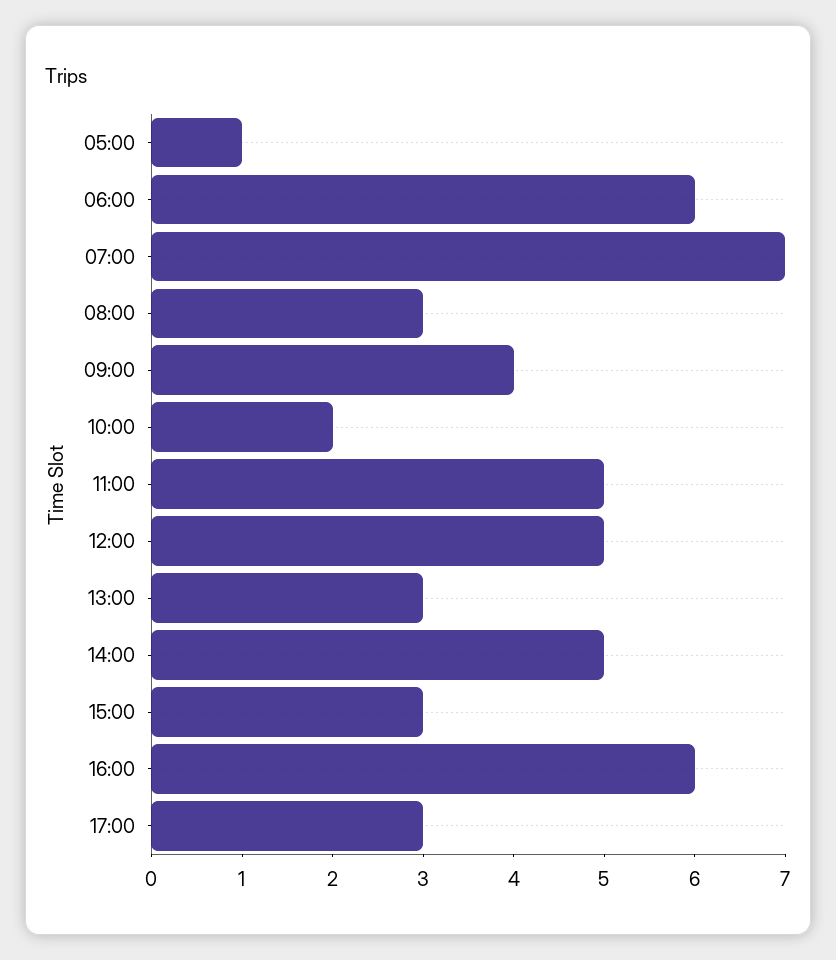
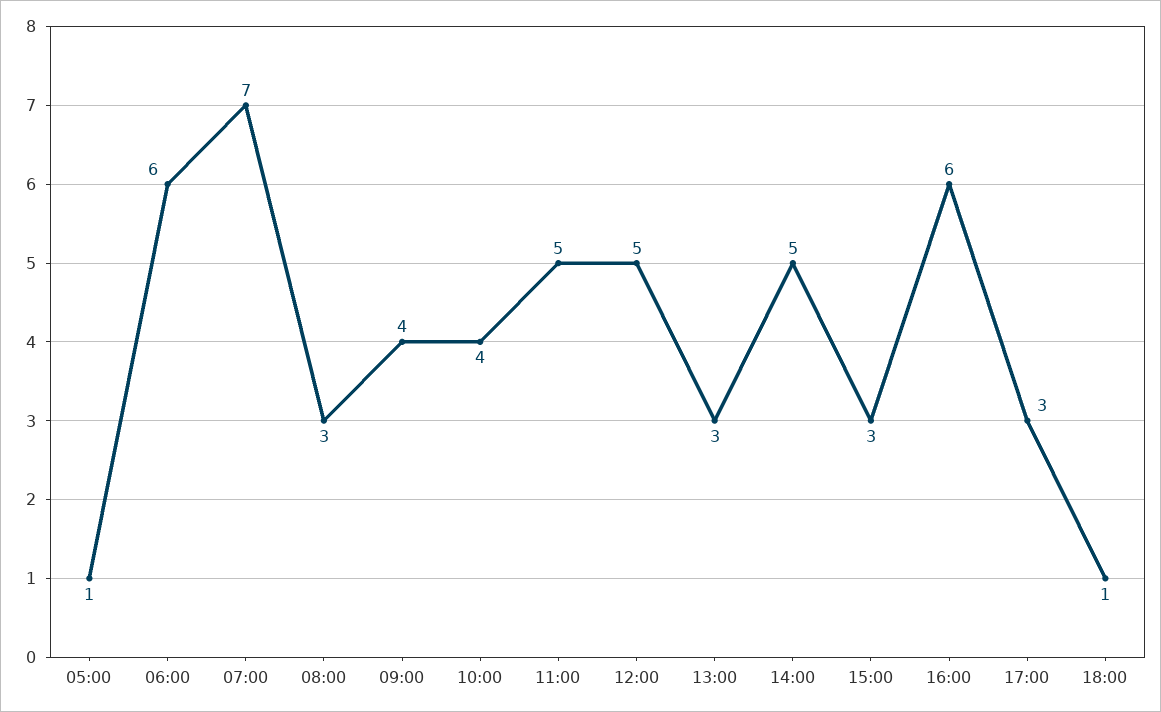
10:00: 2 -> 4
18:00: none -> 1

